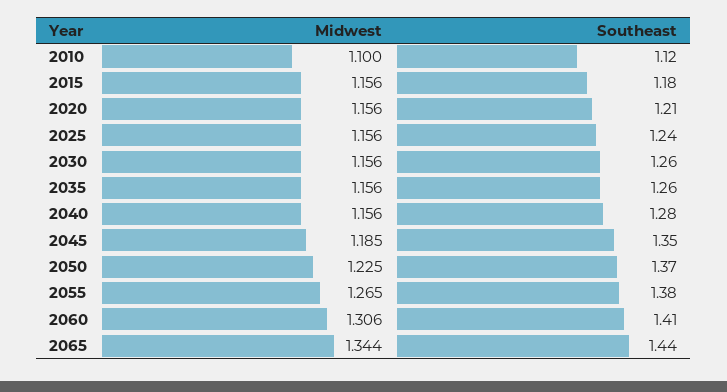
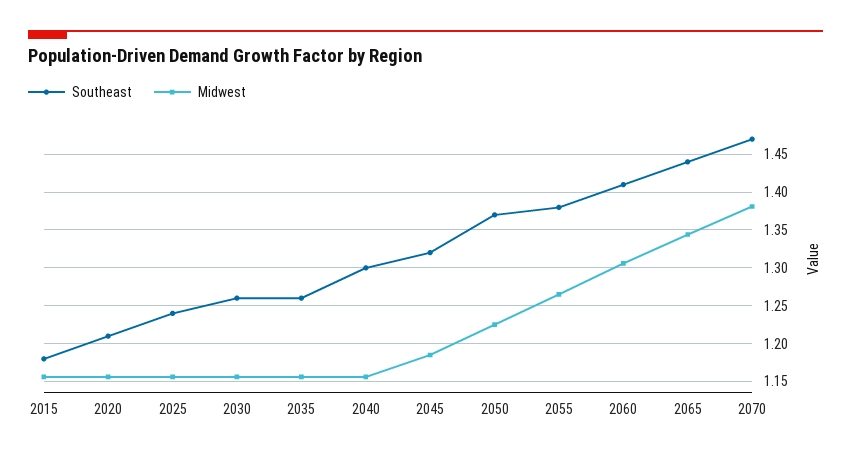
Midwest, 2010: 1.1 -> none
Southeast, 2010: 1.12 -> none
Southeast, 2040: 1.28 -> 1.3
Southeast, 2045: 1.35 -> 1.32
Southeast, 2070: none -> 1.47
Midwest, 2070: none -> 1.38

